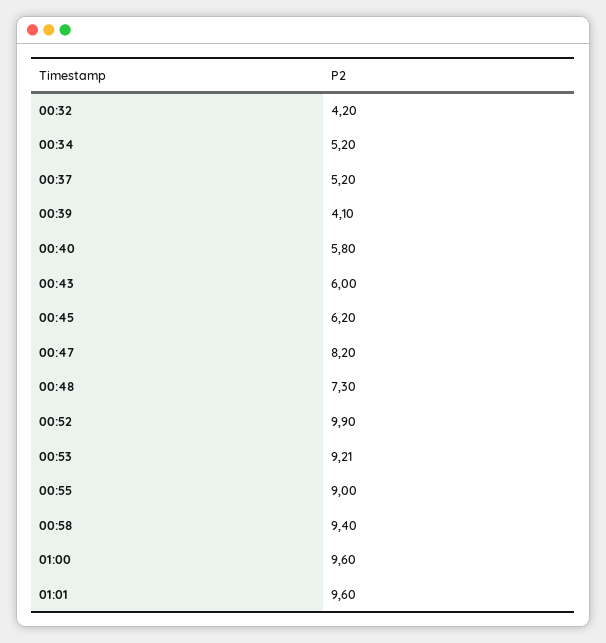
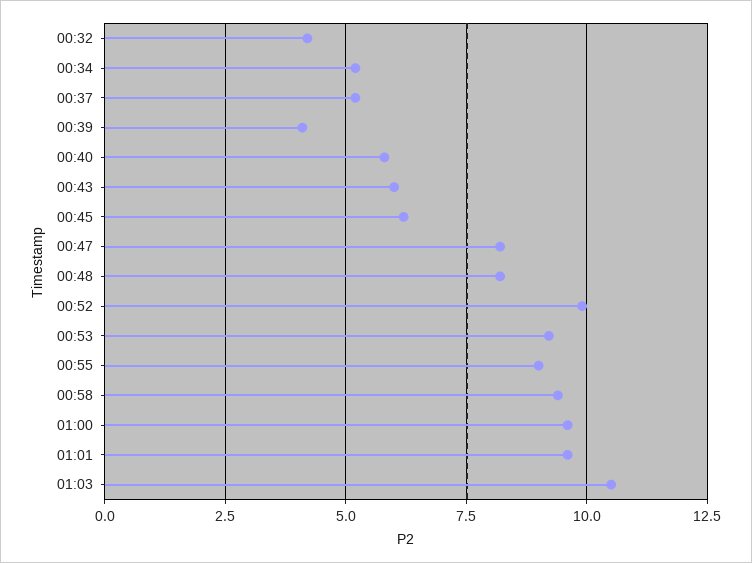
00:48: 7.3 -> 8.25
01:03: none -> 10.5

